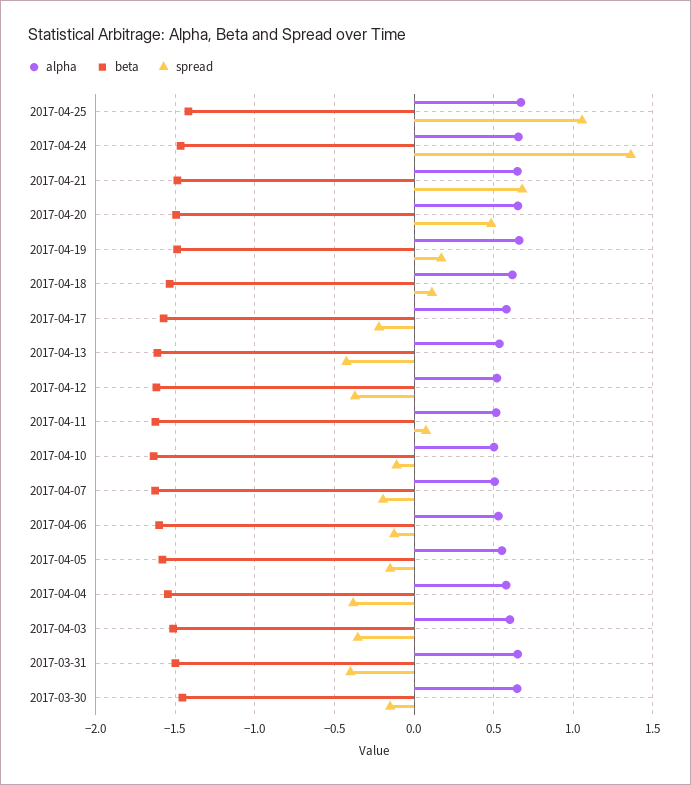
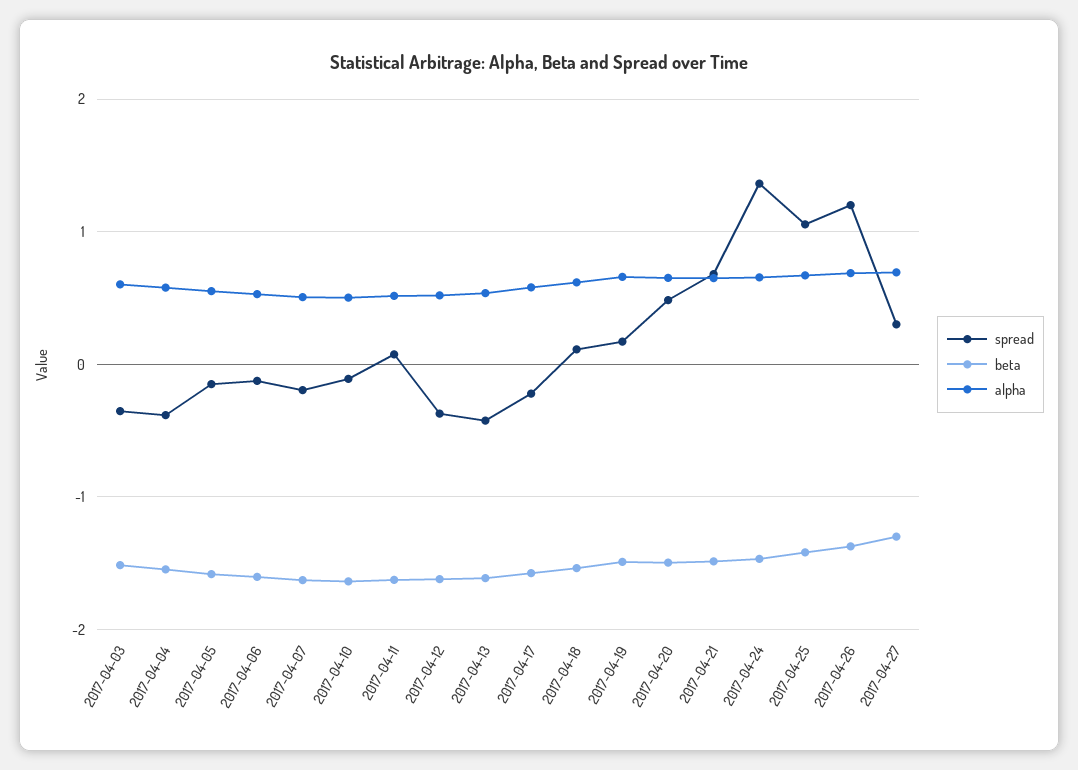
alpha, 2017-03-31: 0.65 -> none
beta, 2017-03-31: -1.5 -> none
spread, 2017-03-31: -0.4 -> none
alpha, 2017-03-30: 0.65 -> none
beta, 2017-03-30: -1.45 -> none
spread, 2017-03-30: -0.15 -> none
spread, 2017-04-26: none -> 1.2
beta, 2017-04-26: none -> -1.4
alpha, 2017-04-26: none -> 0.7
spread, 2017-04-27: none -> 0.3
beta, 2017-04-27: none -> -1.3
alpha, 2017-04-27: none -> 0.7

